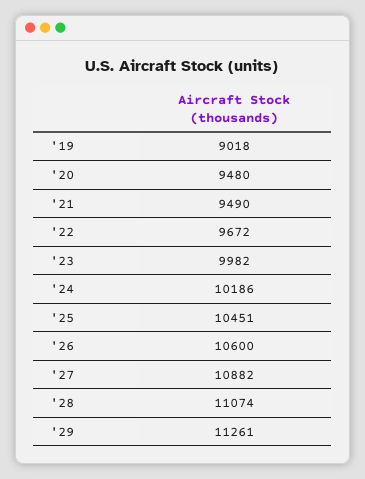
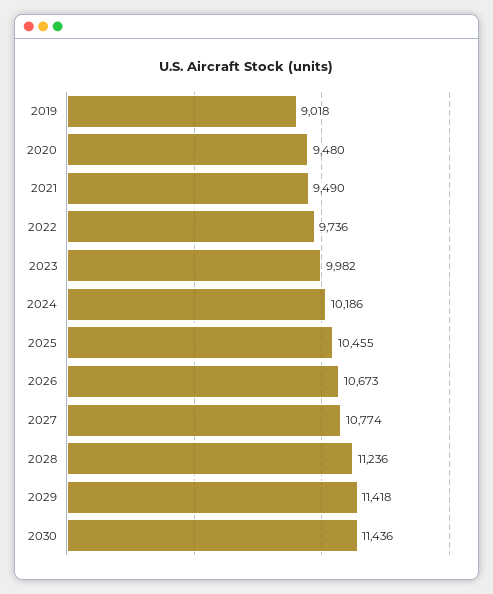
'22: 9672 -> 9736
'25: 10451 -> 10455
'26: 10600 -> 10673
'27: 10882 -> 10774
'28: 11074 -> 11236
'29: 11261 -> 11418
2030: none -> 11436

